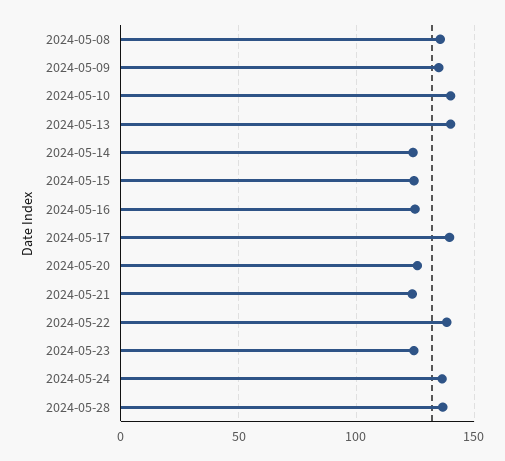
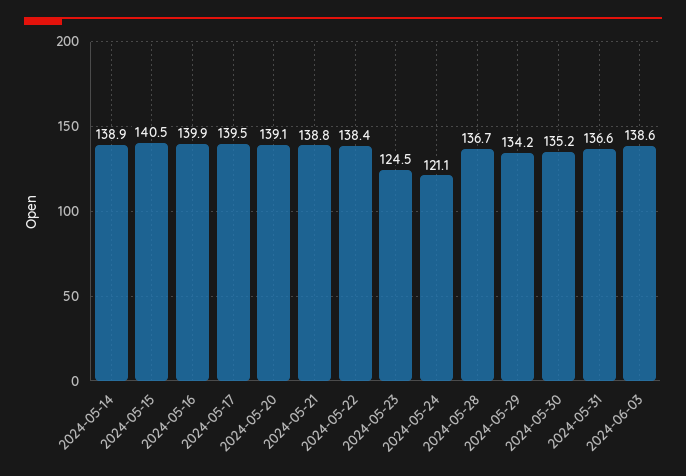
2024-05-08: 135 -> none
2024-05-09: 135 -> none
2024-05-10: 140 -> none
2024-05-13: 140 -> none
2024-05-14: 125 -> 138.9
2024-05-15: 125 -> 140.5
2024-05-16: 125 -> 139.9
2024-05-20: 125 -> 139.1
2024-05-21: 125 -> 138.8
2024-05-24: 135 -> 121.1
2024-05-29: none -> 134.2
2024-05-30: none -> 135.2
2024-05-31: none -> 136.6
2024-06-03: none -> 138.6

